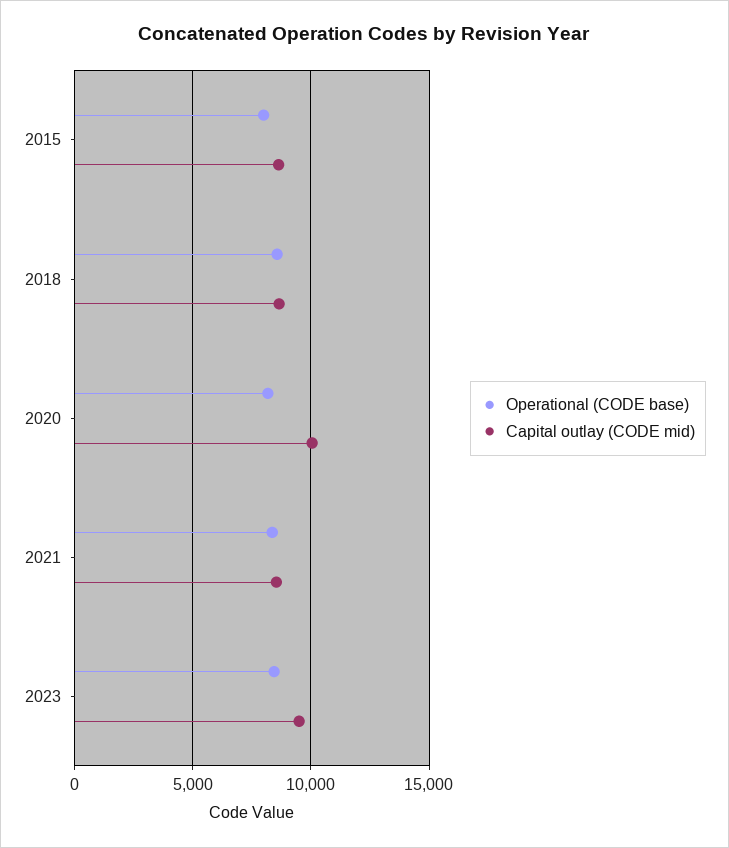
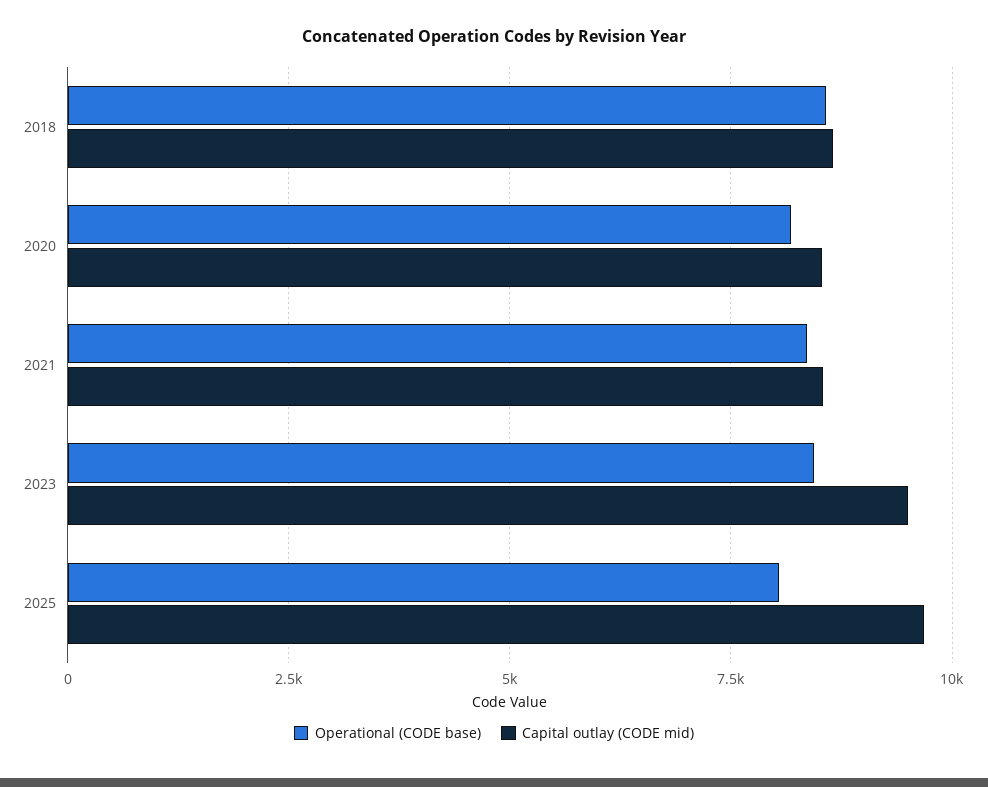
Operational (CODE base), 2015: 8000 -> none
Capital outlay (CODE mid), 2015: 8500 -> none
Capital outlay (CODE mid), 2020: 10000 -> 8500
Operational (CODE base), 2025: none -> 8000
Capital outlay (CODE mid), 2025: none -> 9750

